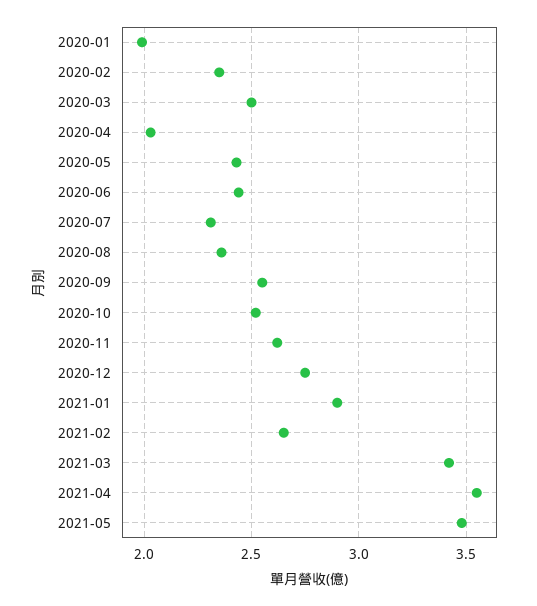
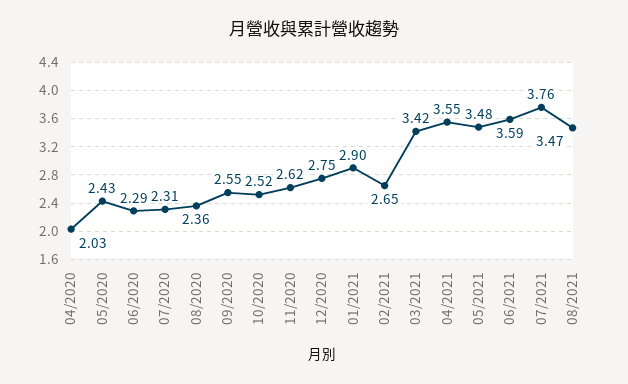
2020-01: 2 -> none
2020-02: 2.35 -> none
2020-03: 2.5 -> none
2020-06: 2.45 -> 2.29
06/2021: none -> 3.59
07/2021: none -> 3.76
08/2021: none -> 3.47

